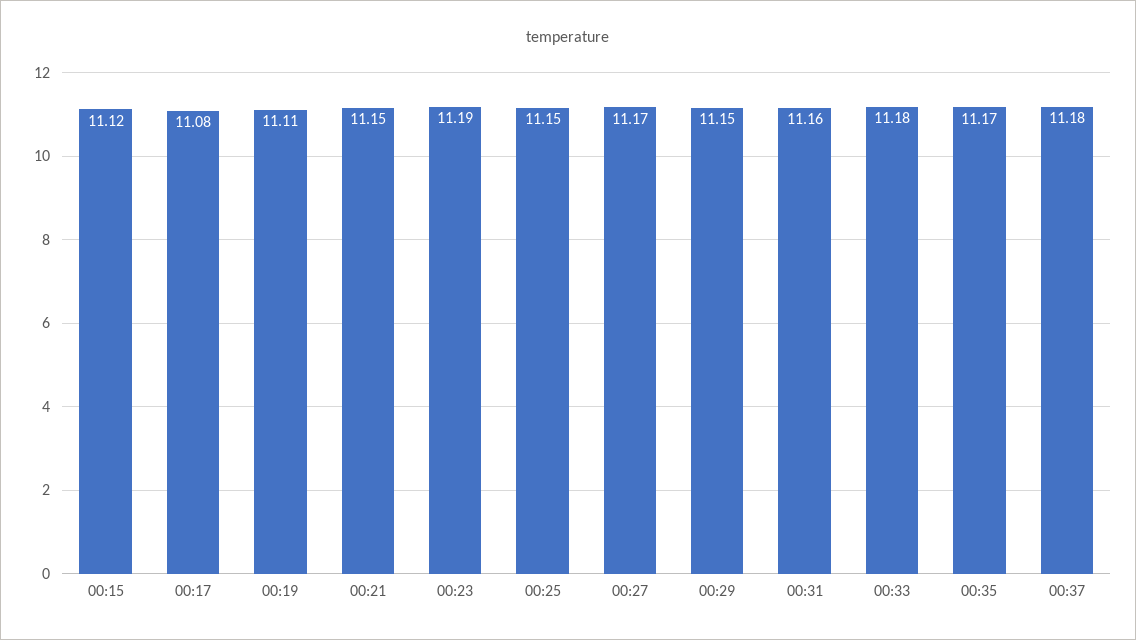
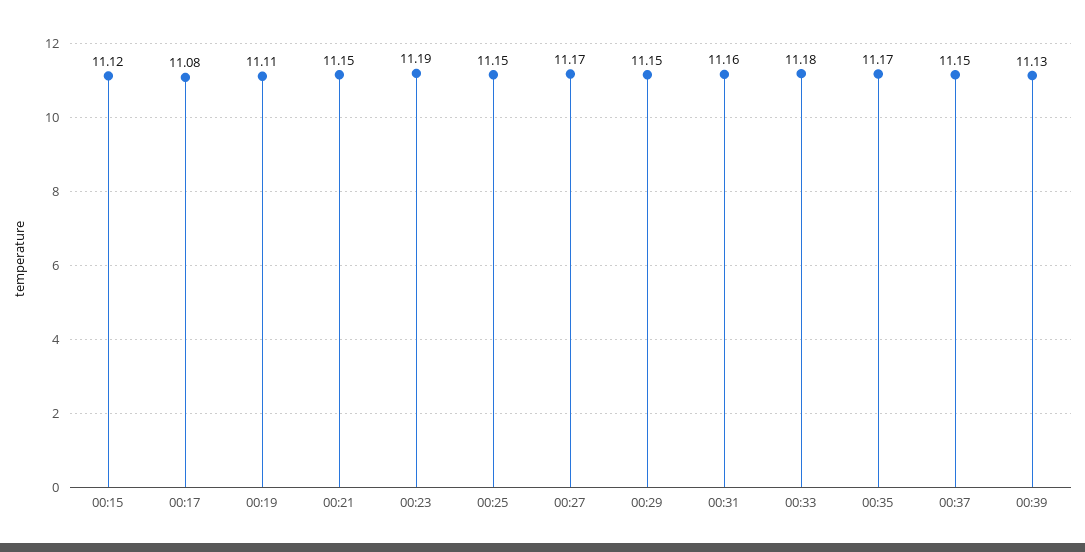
00:37: 11.18 -> 11.15
00:39: none -> 11.13

